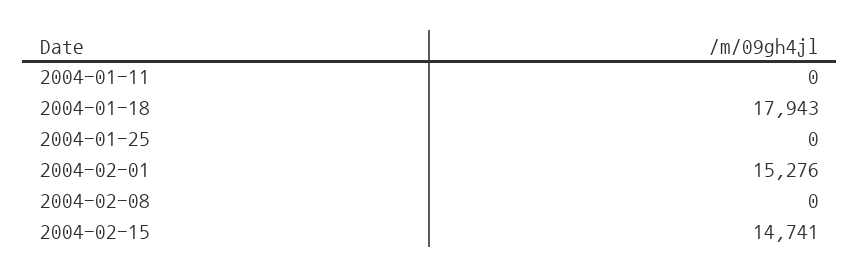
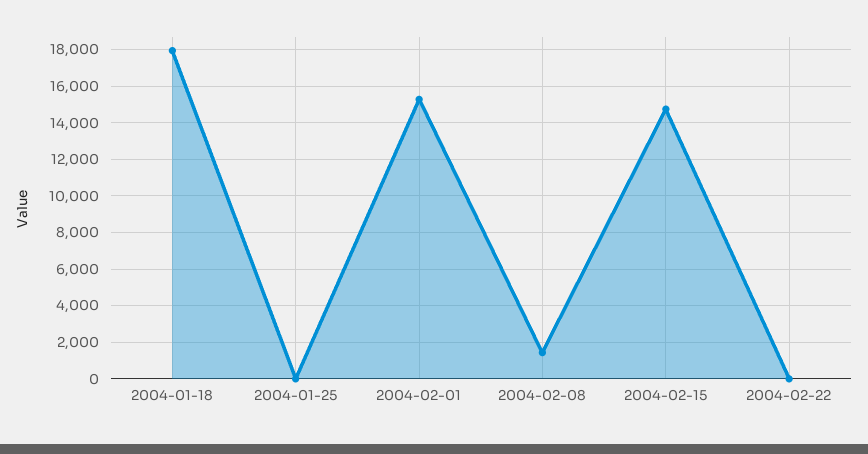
2004-01-11: 0 -> none
2004-02-08: 0 -> 1500
2004-02-22: none -> 0

